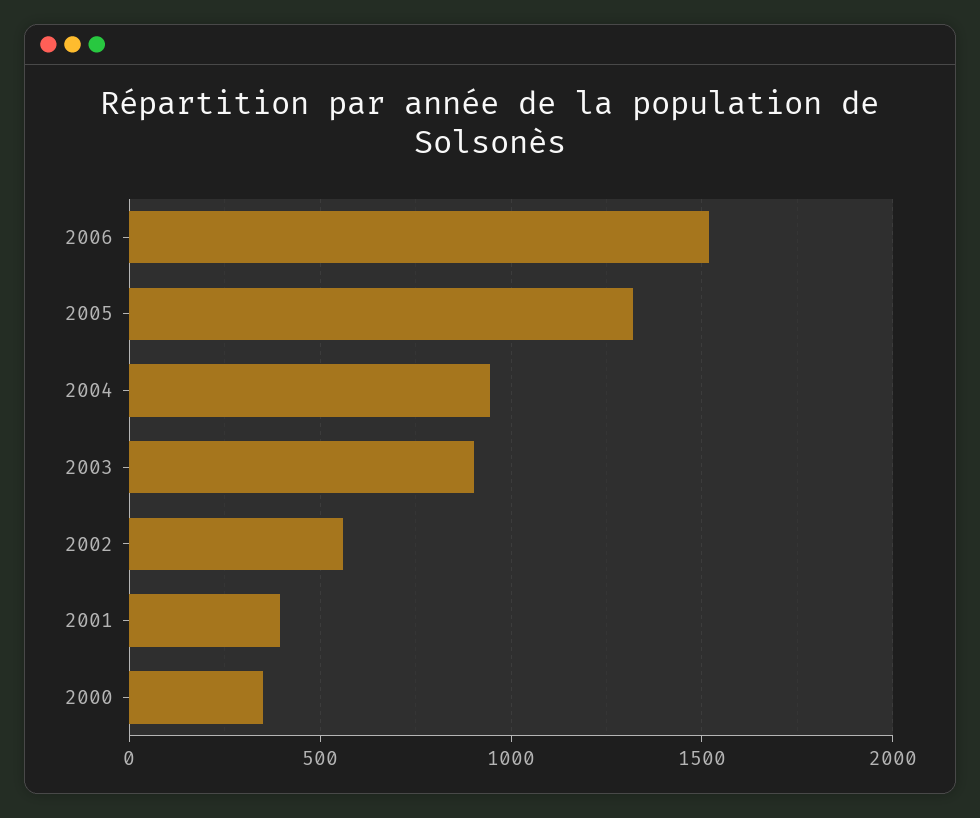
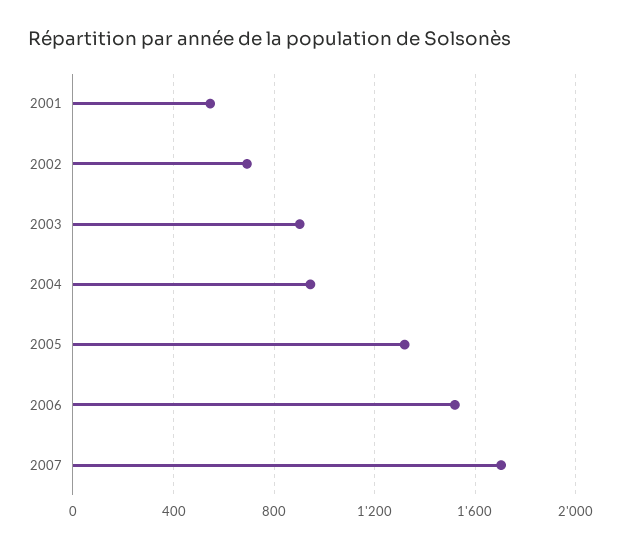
2002: 550 -> 700
2001: 400 -> 550
2000: 350 -> none
2007: none -> 1700

